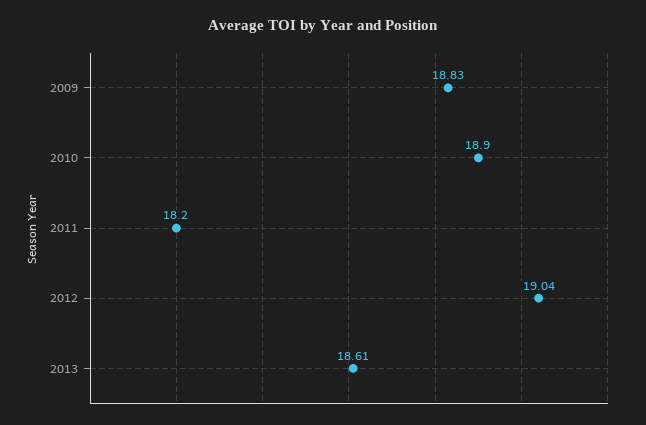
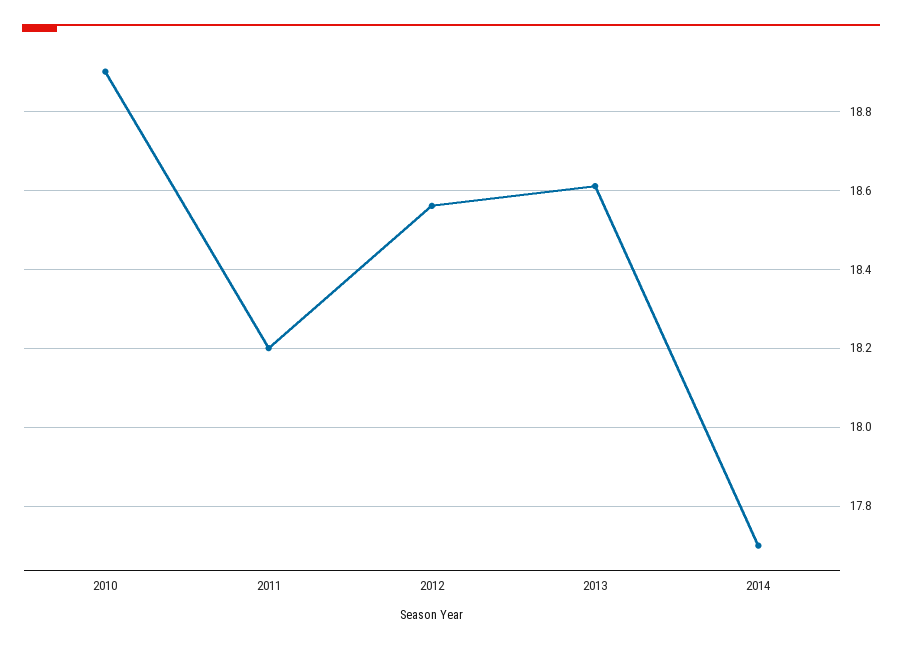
2009: 18.83 -> none
2012: 19.04 -> 18.55
2014: none -> 17.7

